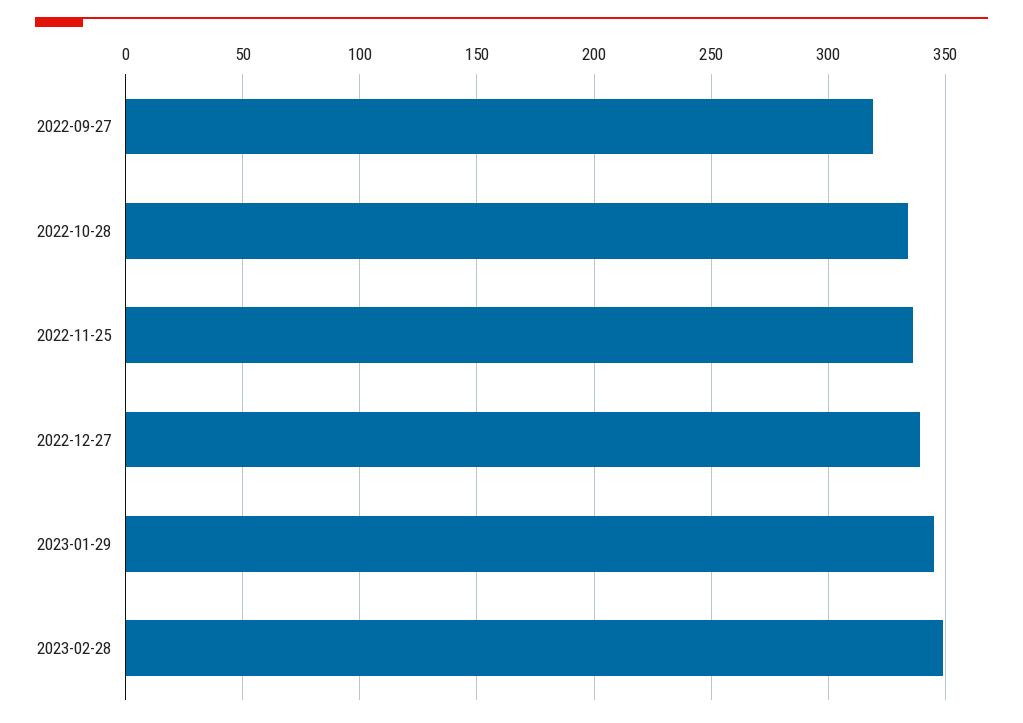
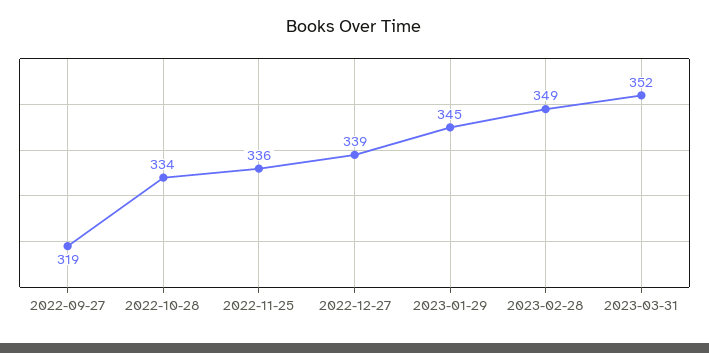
2023-03-31: none -> 352

